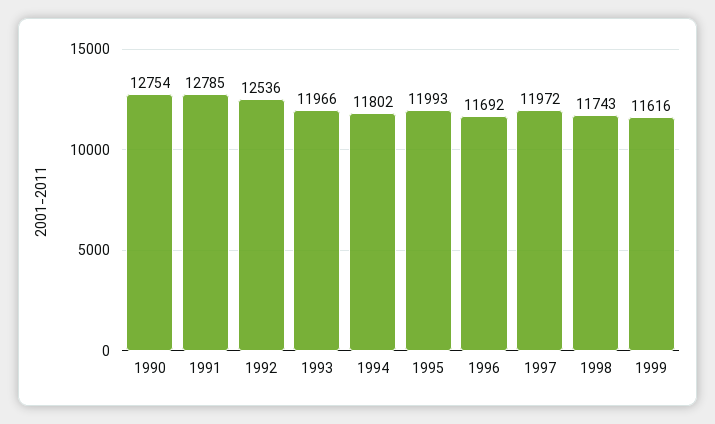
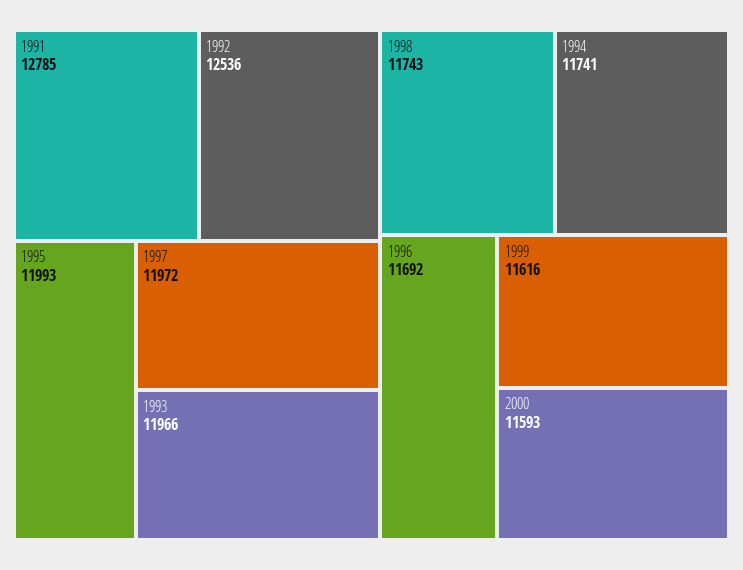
1990: 12754 -> none
1994: 11802 -> 11741
2000: none -> 11593

